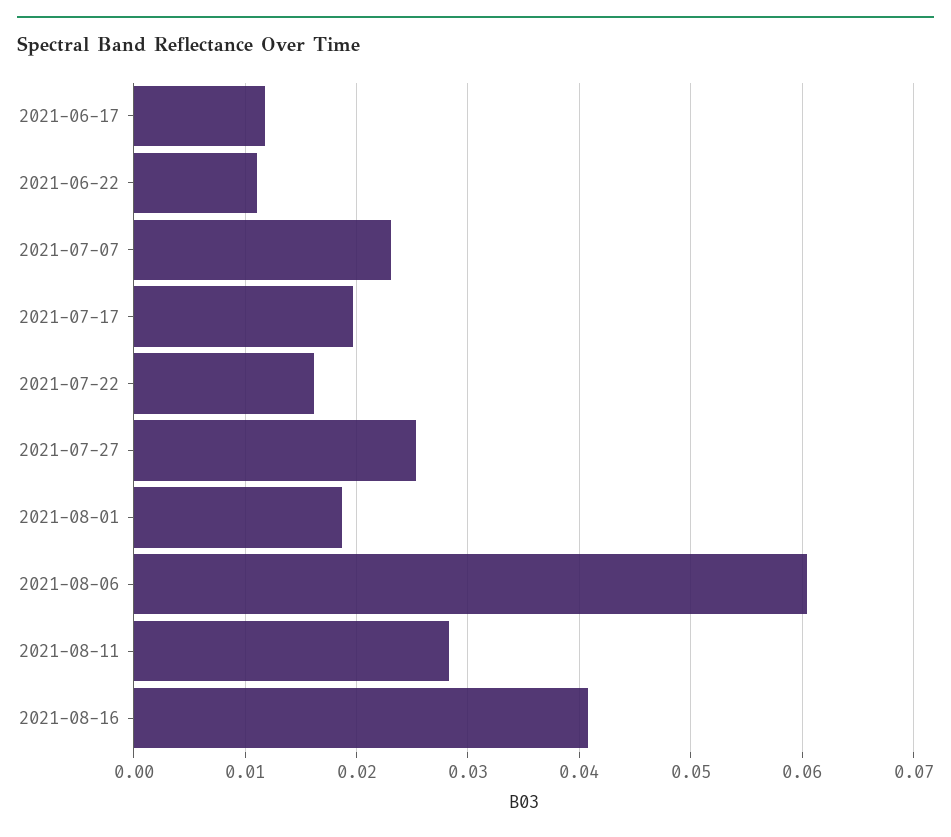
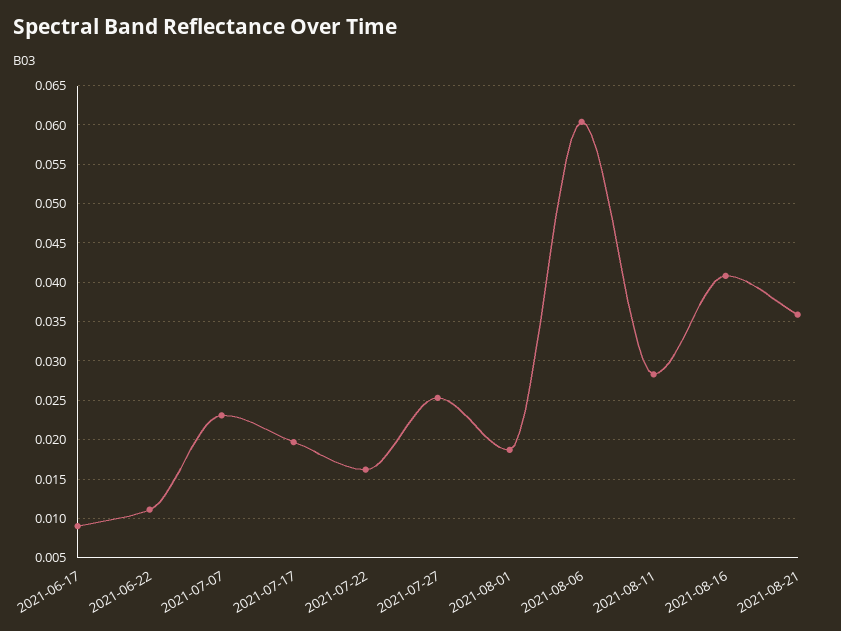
2021-06-17: 0.012 -> 0.009
2021-08-21: none -> 0.036

